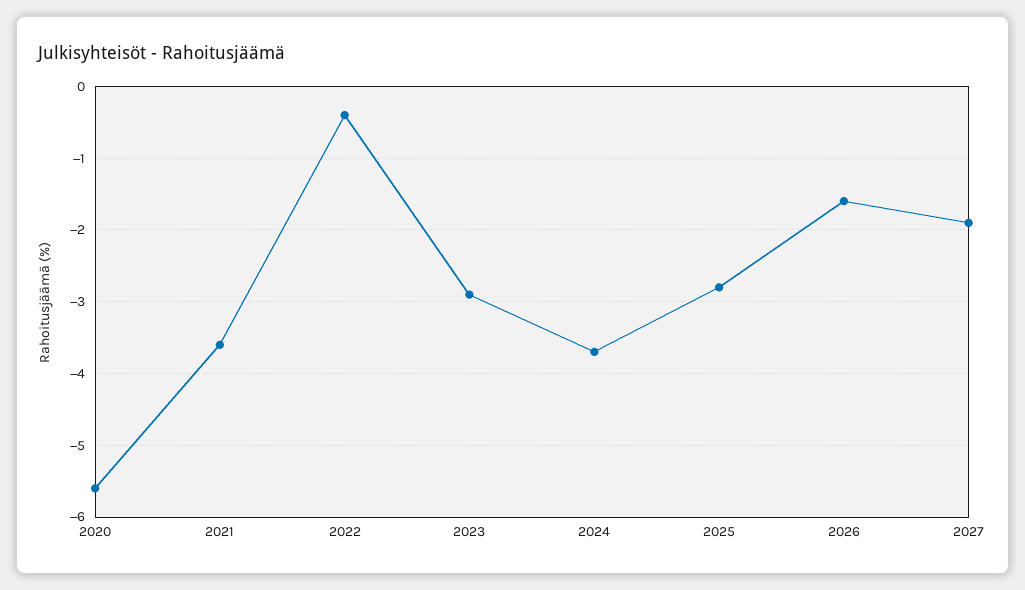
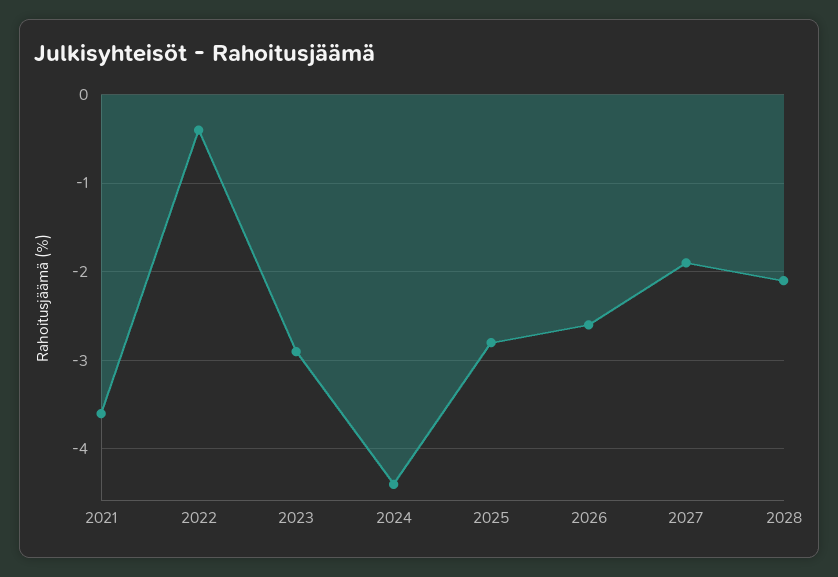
2020: -5.6 -> none
2024: -3.7 -> -4.4
2026: -1.6 -> -2.6
2028: none -> -2.1

